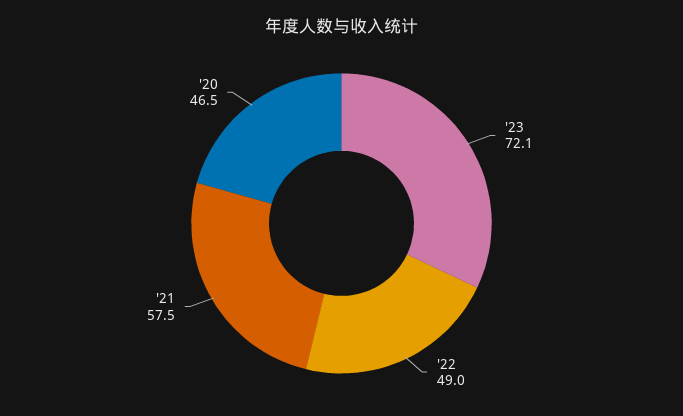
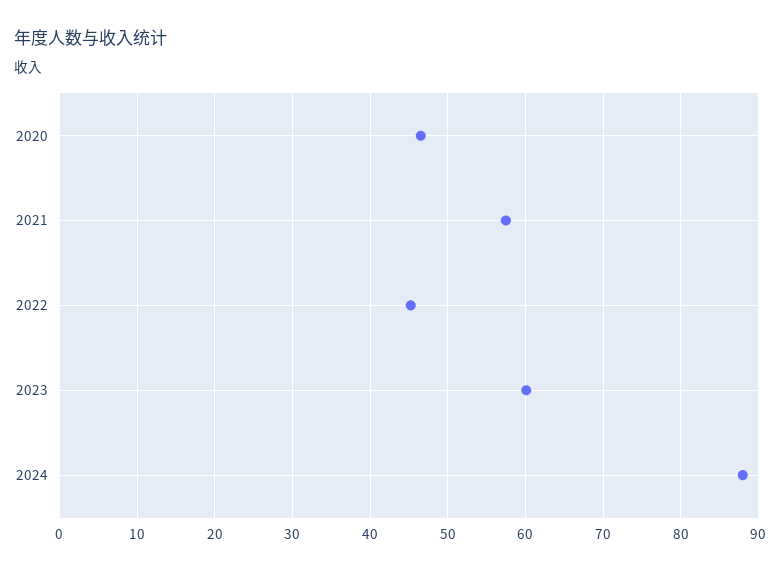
'23: 72.1 -> 60
'22: 49 -> 45
2024: none -> 88

